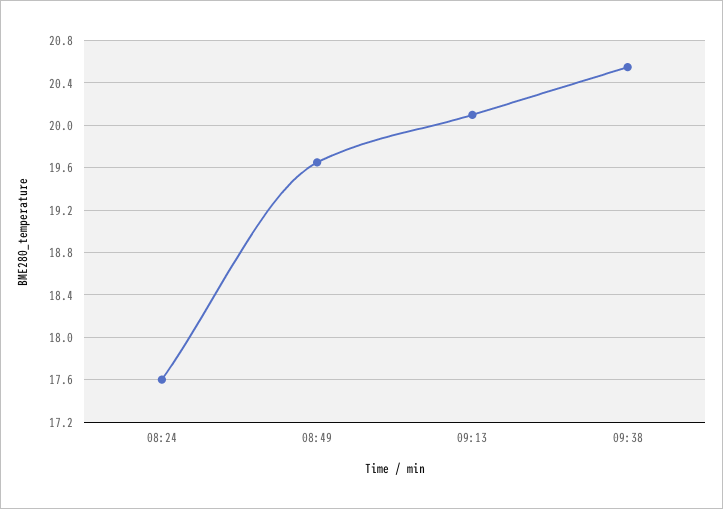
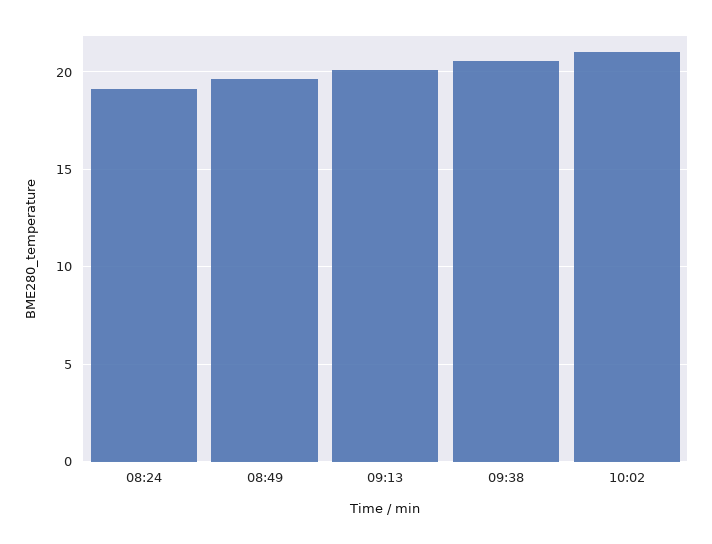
08:24: 17.6 -> 19
10:02: none -> 21

